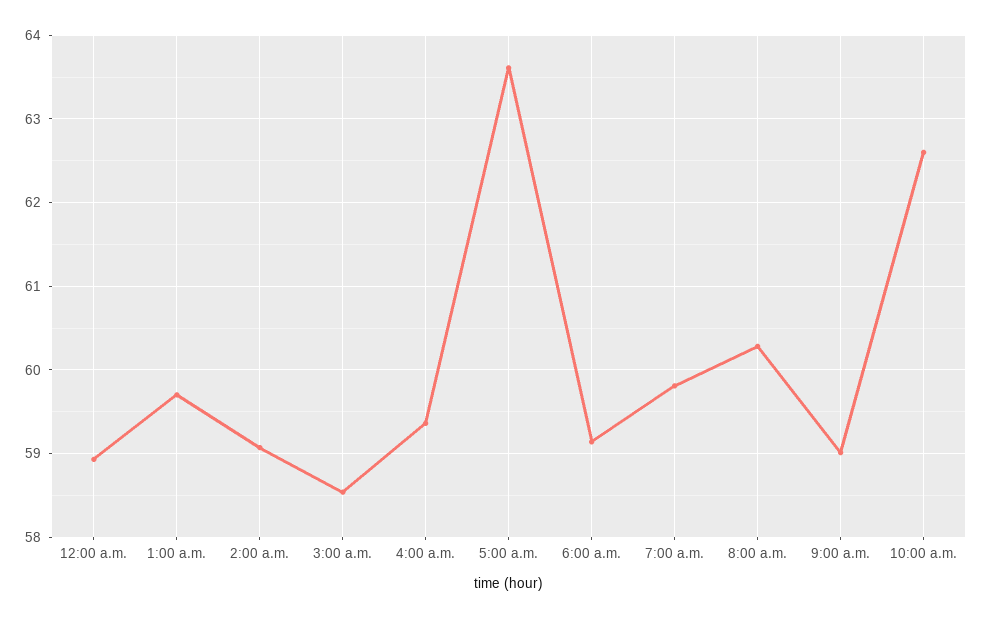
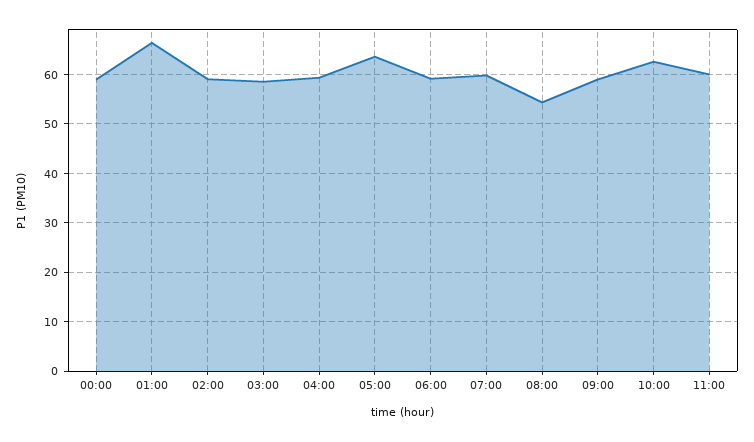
1:00 a.m.: 59.7 -> 66
8:00 a.m.: 60.3 -> 54
11:00: none -> 60

